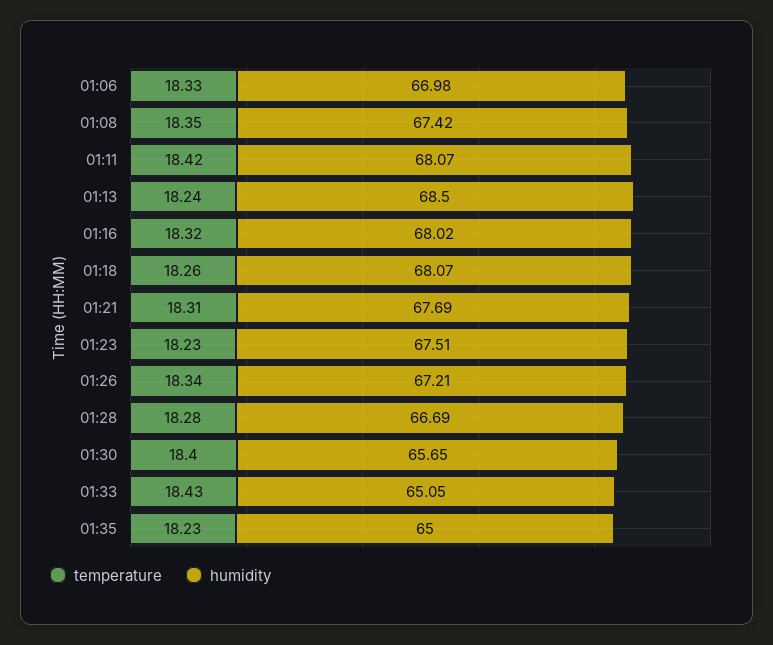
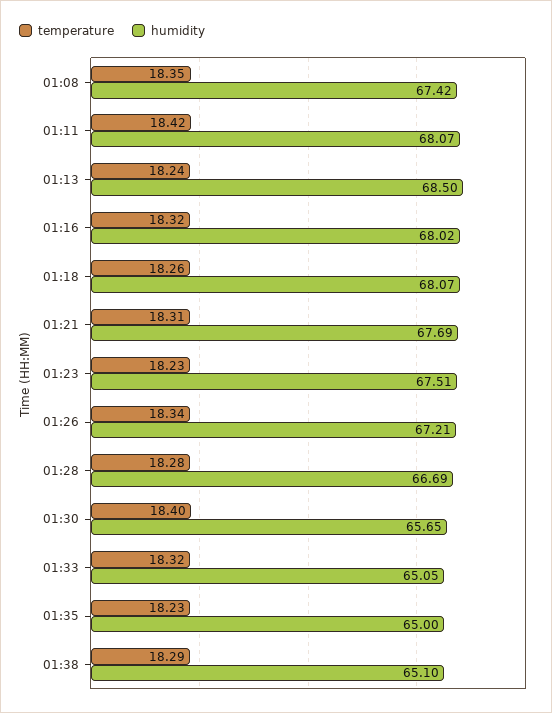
temperature, 01:06: 18.33 -> none
humidity, 01:06: 66.98 -> none
temperature, 01:33: 18.43 -> 18.32
temperature, 01:38: none -> 18.29
humidity, 01:38: none -> 65.1

